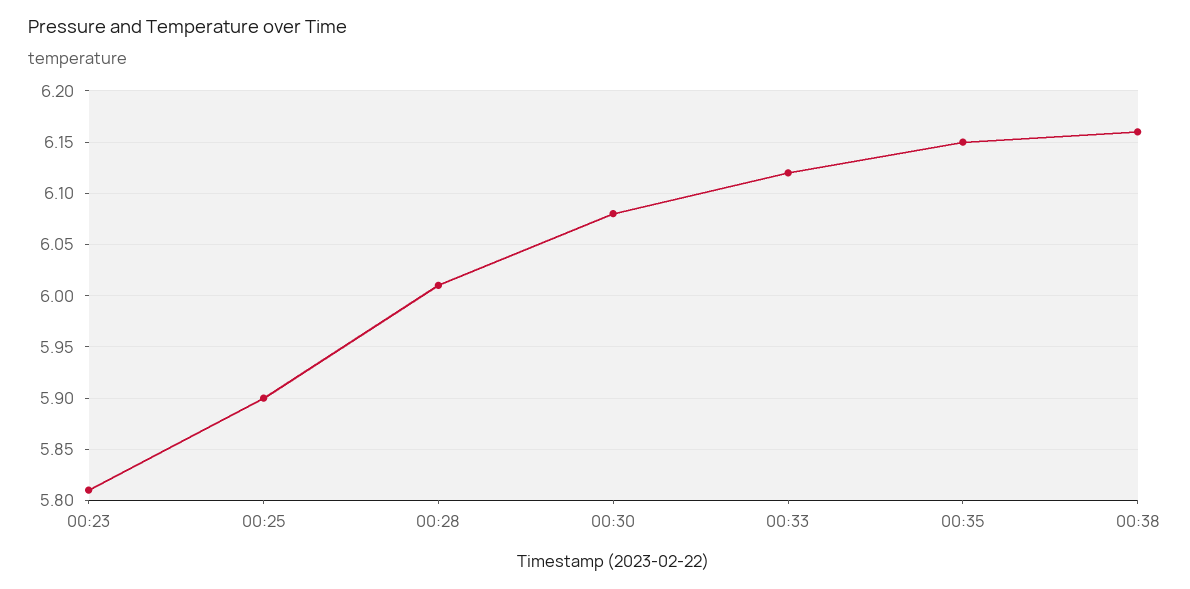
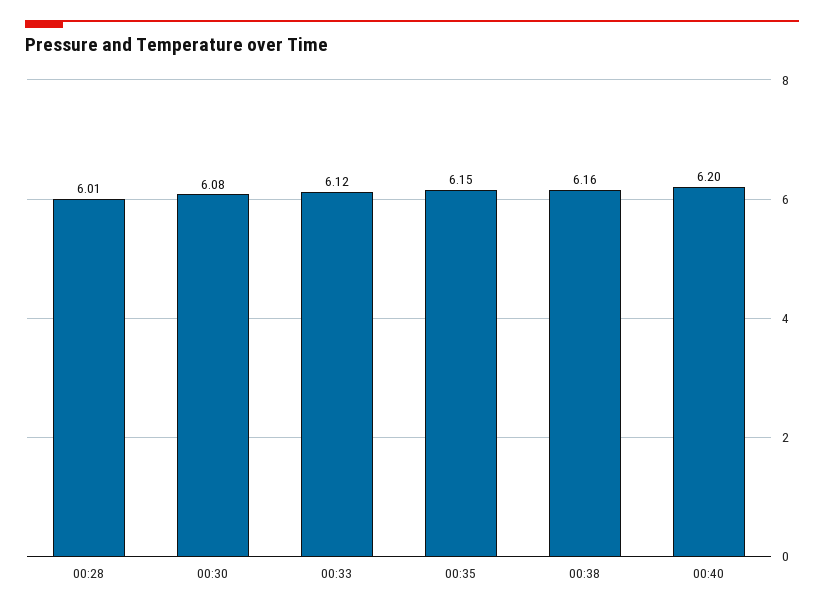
00:23: 5.81 -> none
00:25: 5.9 -> none
00:40: none -> 6.2

